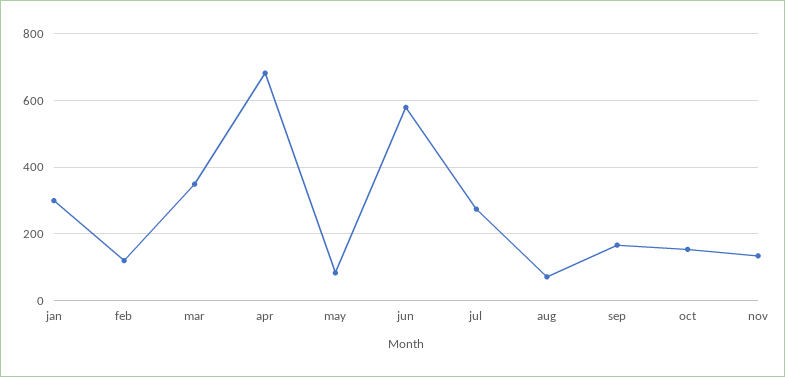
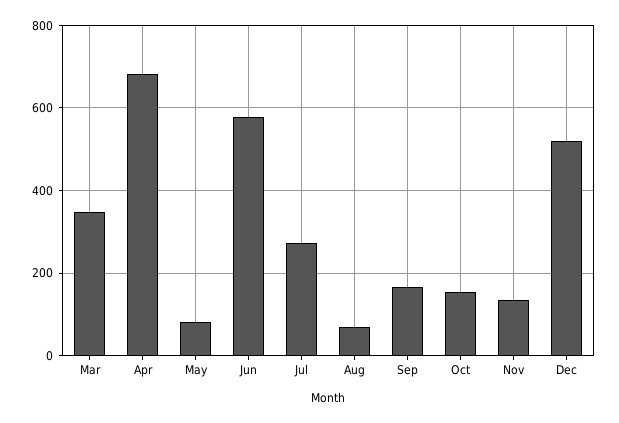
jan: 300 -> none
feb: 120 -> none
Dec: none -> 520

